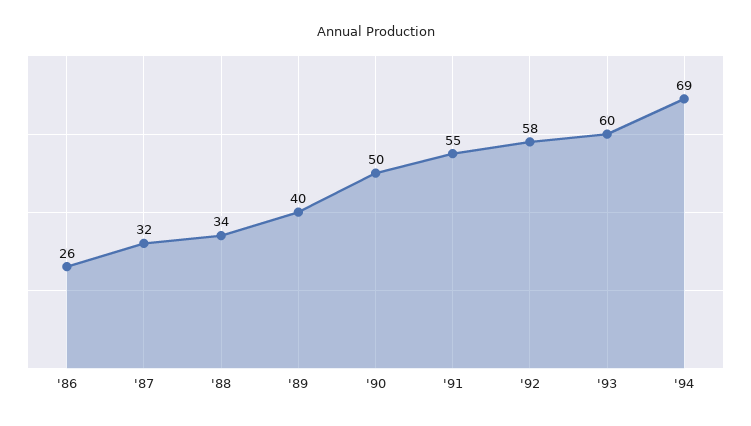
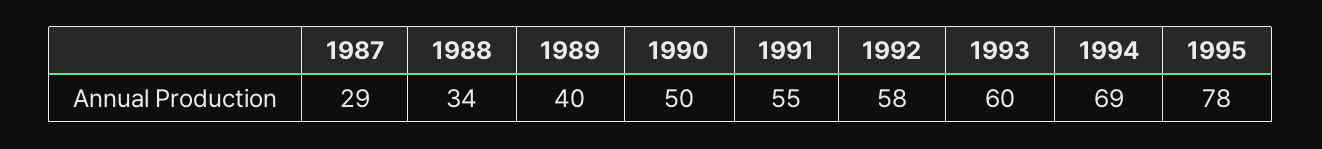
'86: 26 -> none
'87: 32 -> 29
1995: none -> 78

